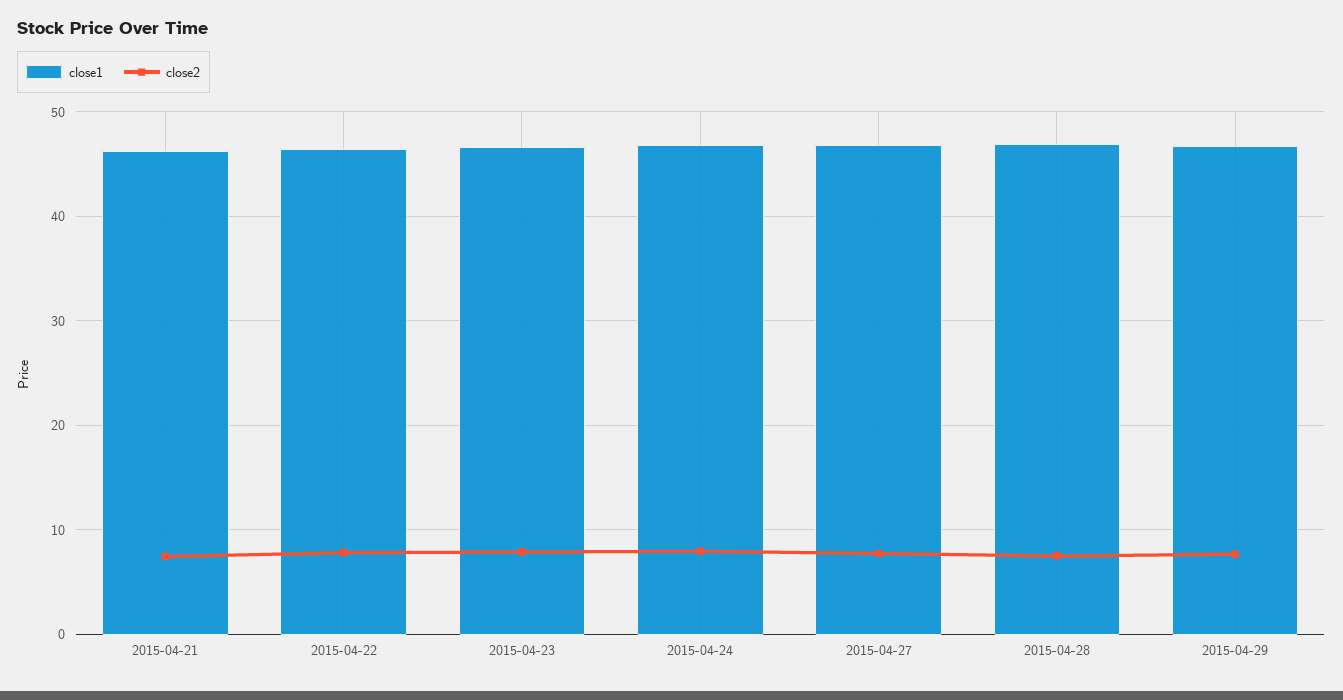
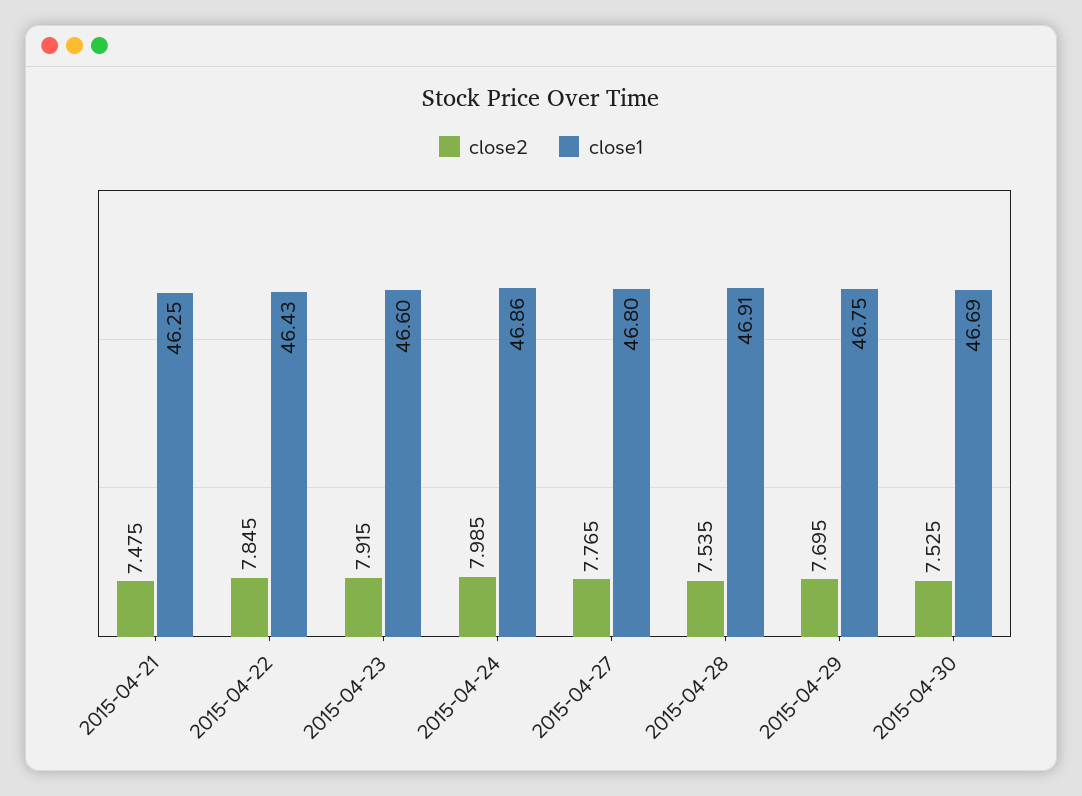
close2, 2015-04-30: none -> 7.525
close1, 2015-04-30: none -> 46.69

